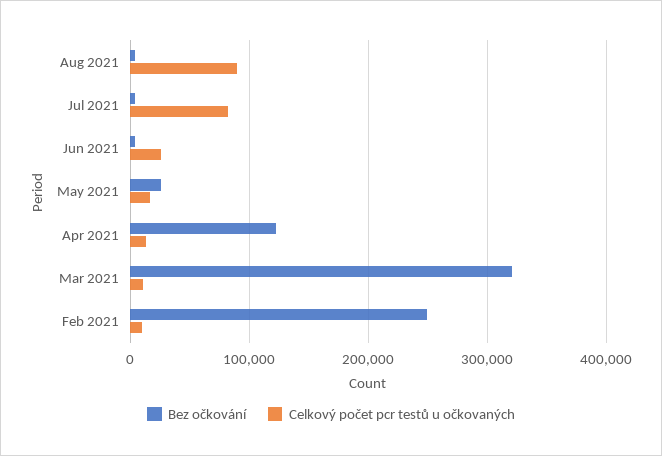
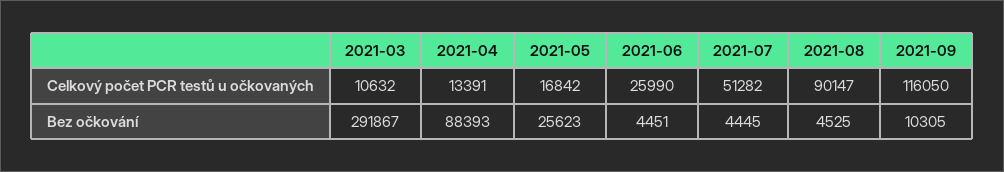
Celkový počet pcr testů u očkovaných, Jul 2021: 80000 -> 51282
Bez očkování, Apr 2021: 120000 -> 88393
Bez očkování, Mar 2021: 320000 -> 291867
Bez očkování, Feb 2021: 250000 -> none
Celkový počet pcr testů u očkovaných, Feb 2021: 10000 -> none
Celkový počet pcr testů u očkovaných, 2021-09: none -> 116050
Bez očkování, 2021-09: none -> 10305

